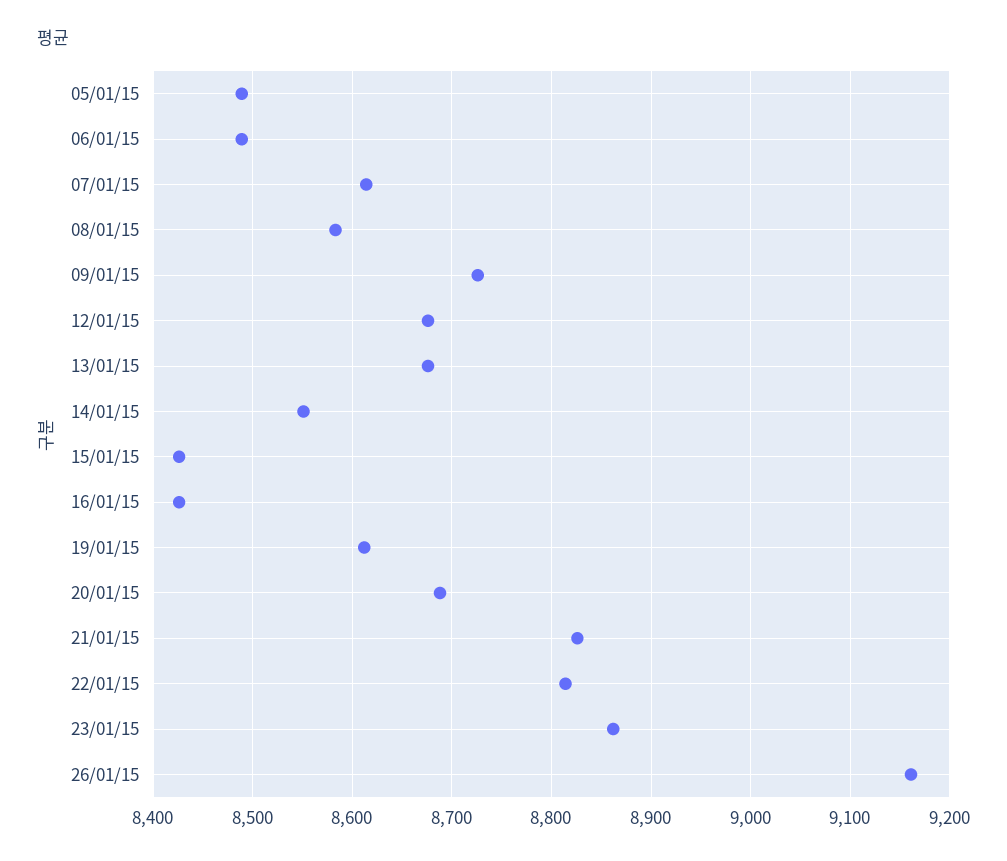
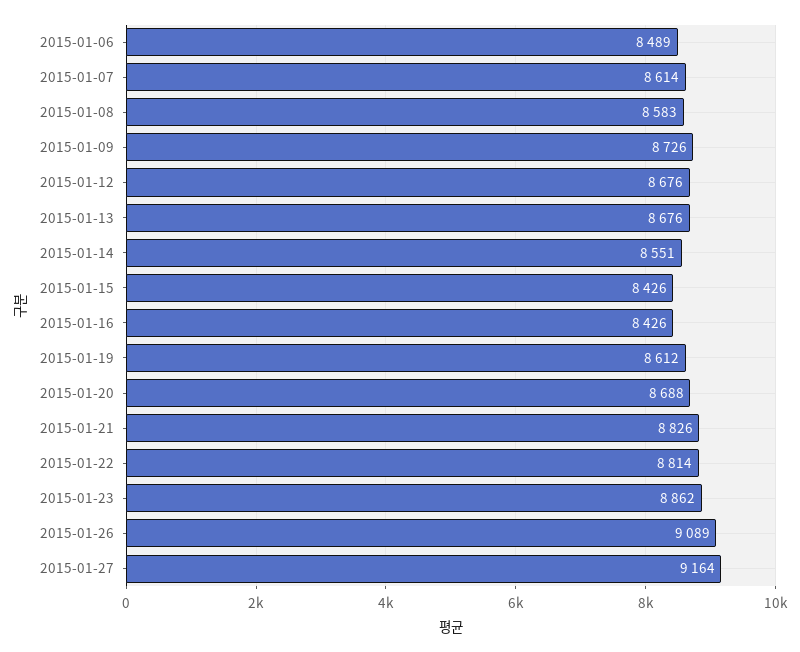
05/01/15: 8490 -> none
26/01/15: 9160 -> 9089
2015-01-27: none -> 9164

